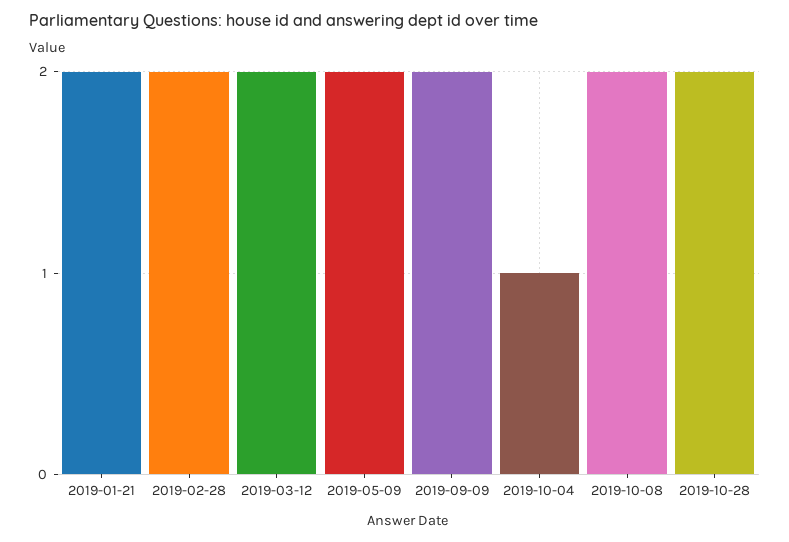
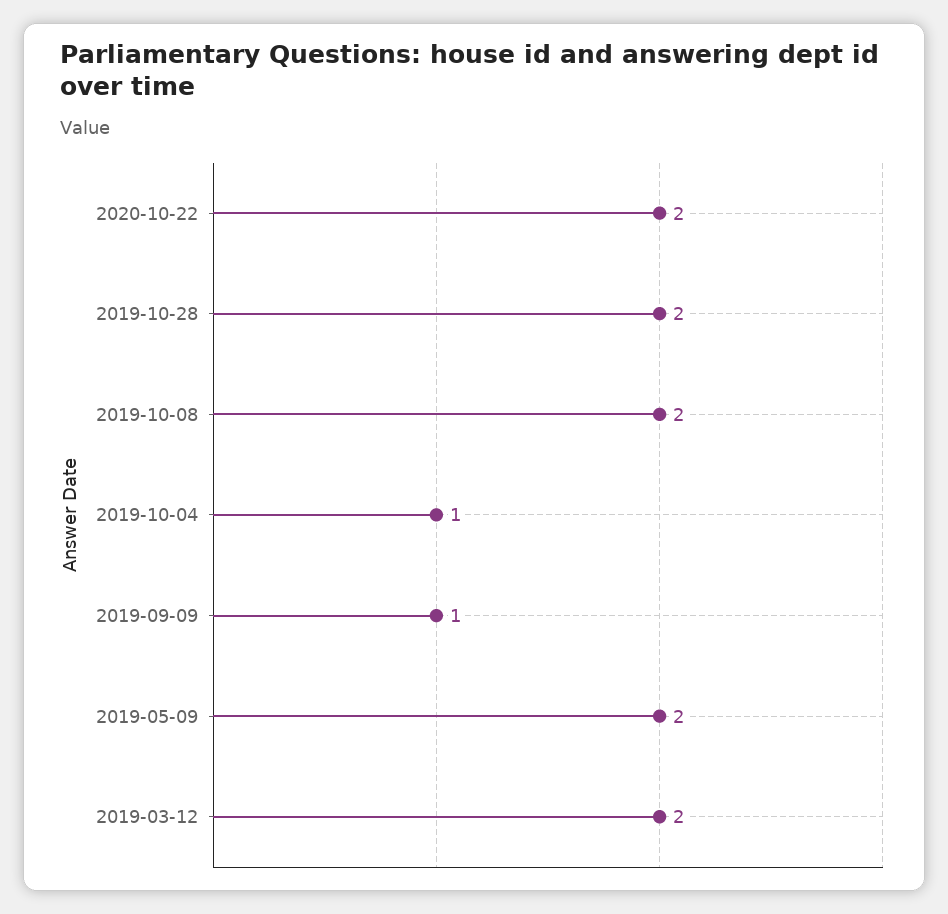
2019-01-21: 2 -> none
2019-02-28: 2 -> none
2019-09-09: 2 -> 1
2020-10-22: none -> 2

